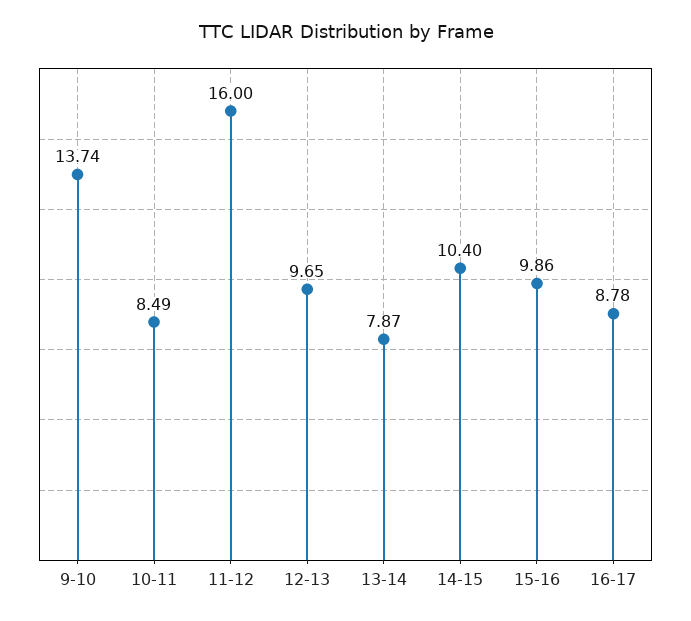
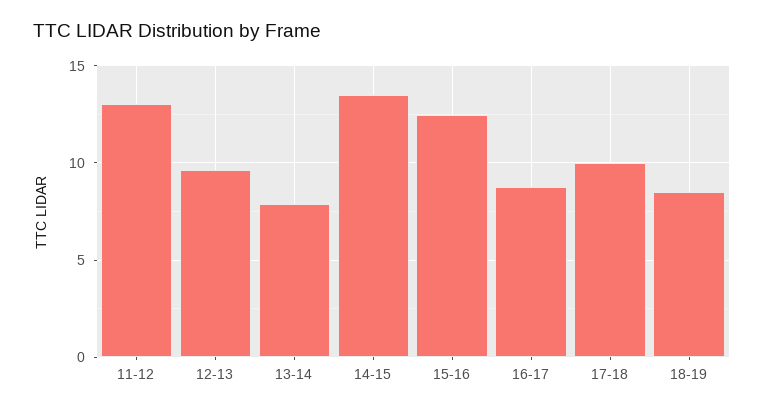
9-10: 13.74 -> none
10-11: 8.49 -> none
11-12: 16 -> 13
14-15: 10.4 -> 13.5
15-16: 9.86 -> 12.5
17-18: none -> 10
18-19: none -> 8.5

